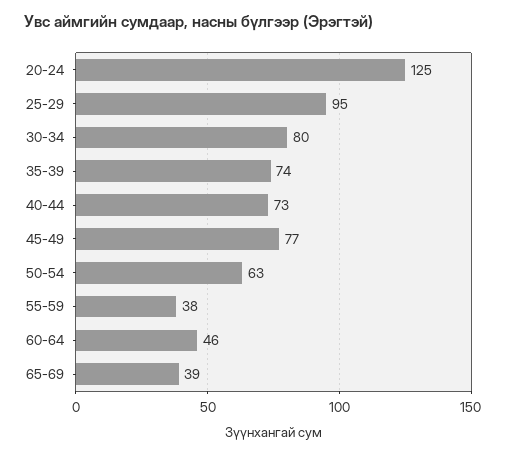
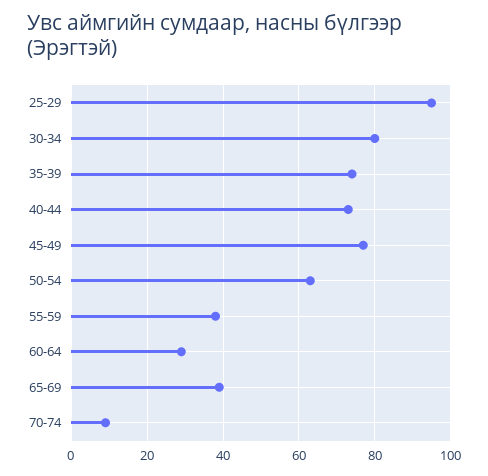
20-24: 125 -> none
60-64: 46 -> 30
70-74: none -> 10

